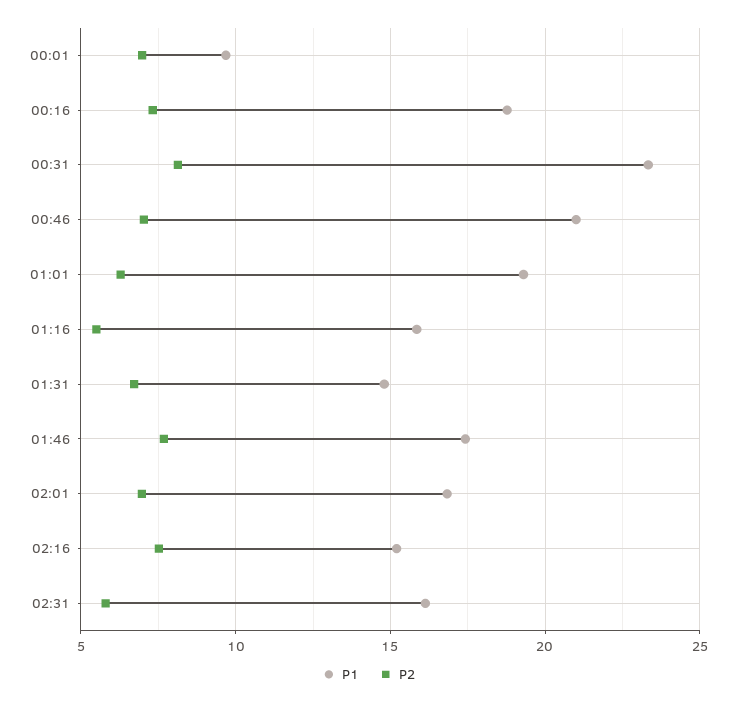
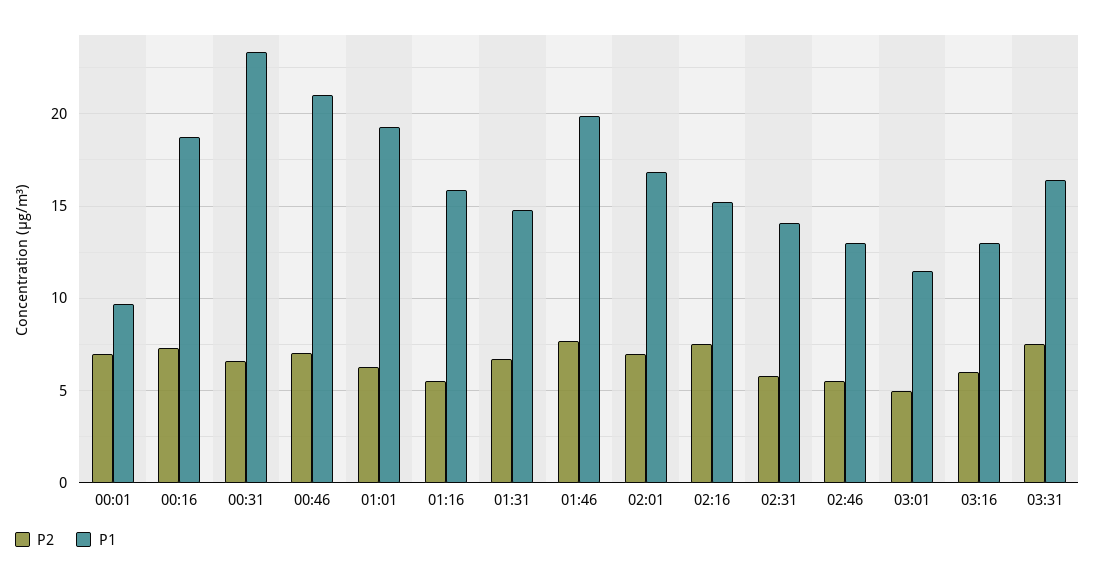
P2, 00:31: 8 -> 6.5
P1, 01:46: 17.5 -> 20
P1, 02:31: 16 -> 14
P2, 02:46: none -> 5.5
P1, 02:46: none -> 13
P2, 03:01: none -> 5
P1, 03:01: none -> 11.5
P2, 03:16: none -> 6
P1, 03:16: none -> 13
P2, 03:31: none -> 7.5
P1, 03:31: none -> 16.5

